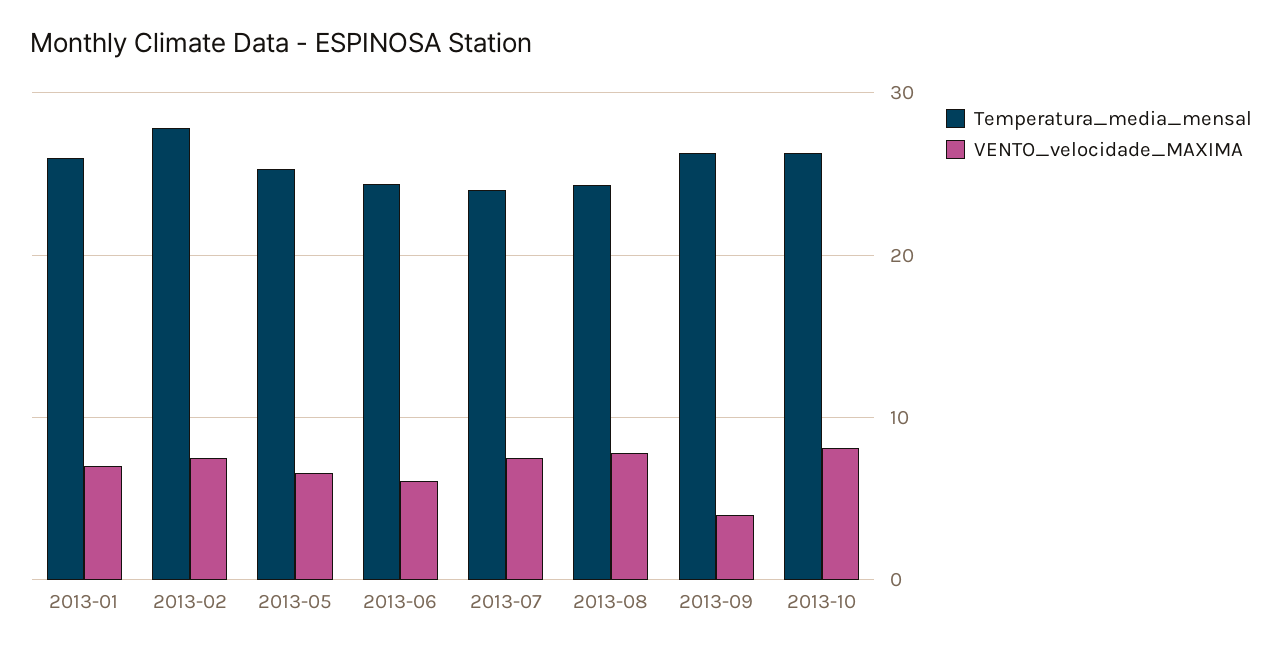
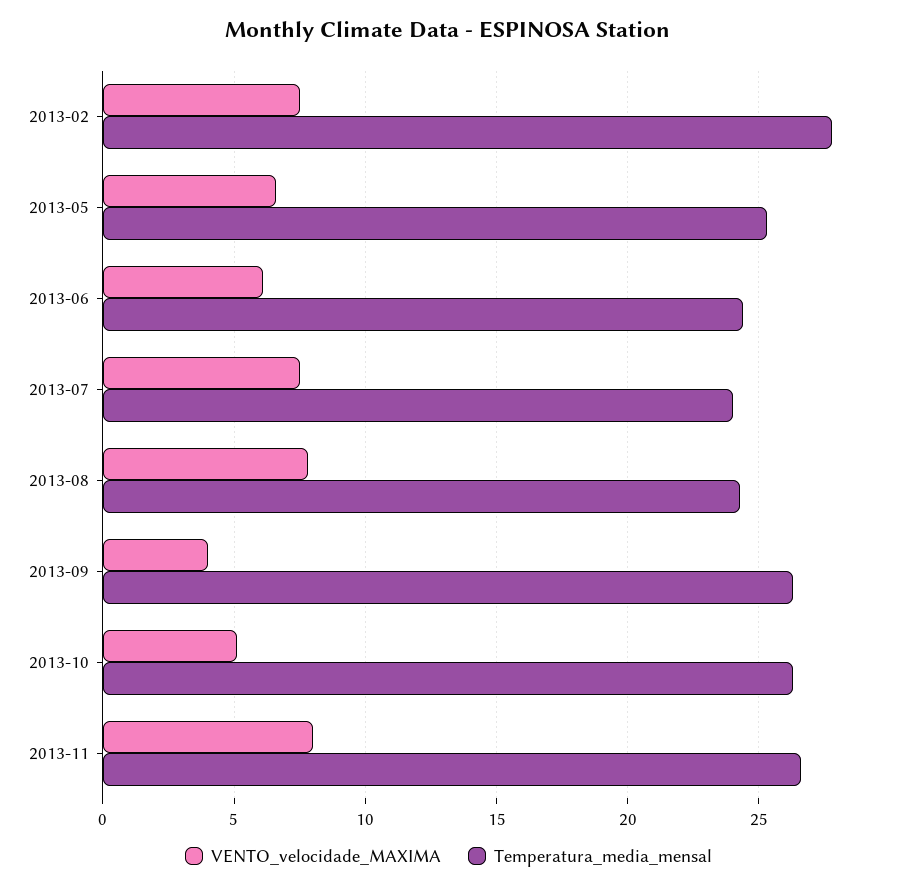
Temperatura_media_mensal, 2013-01: 26 -> none
VENTO_velocidade_MAXIMA, 2013-01: 7 -> none
VENTO_velocidade_MAXIMA, 2013-10: 8 -> 5
VENTO_velocidade_MAXIMA, 2013-11: none -> 8
Temperatura_media_mensal, 2013-11: none -> 26.5

